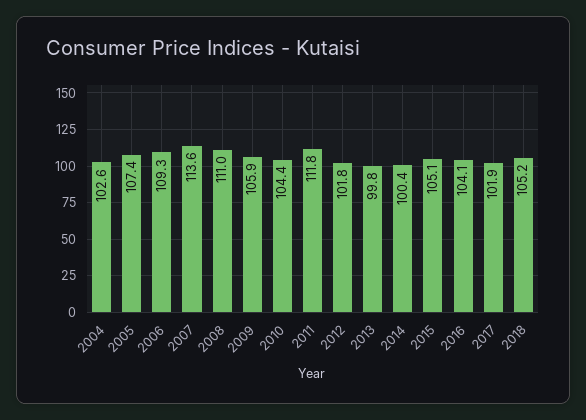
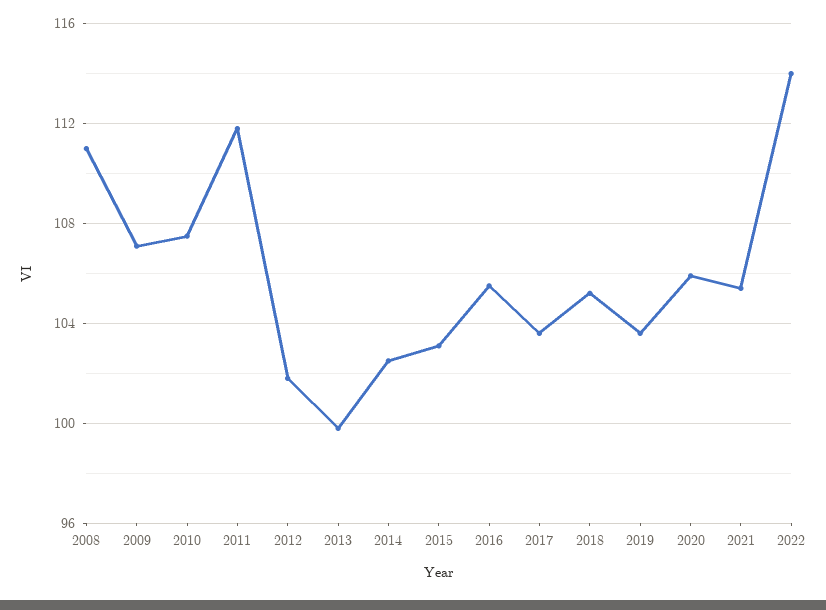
2004: 102.6 -> none
2005: 107.4 -> none
2006: 109.3 -> none
2007: 113.6 -> none
2009: 105.9 -> 107
2010: 104.4 -> 107.5
2014: 100.4 -> 102.5
2015: 105.1 -> 103
2016: 104.1 -> 105.5
2017: 101.9 -> 103.5
2019: none -> 103.5
2020: none -> 106
2021: none -> 105.5
2022: none -> 114

